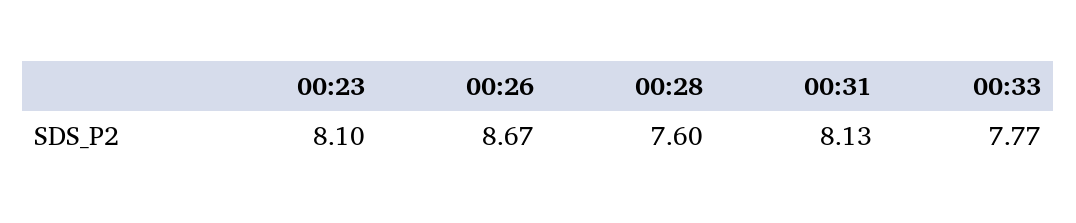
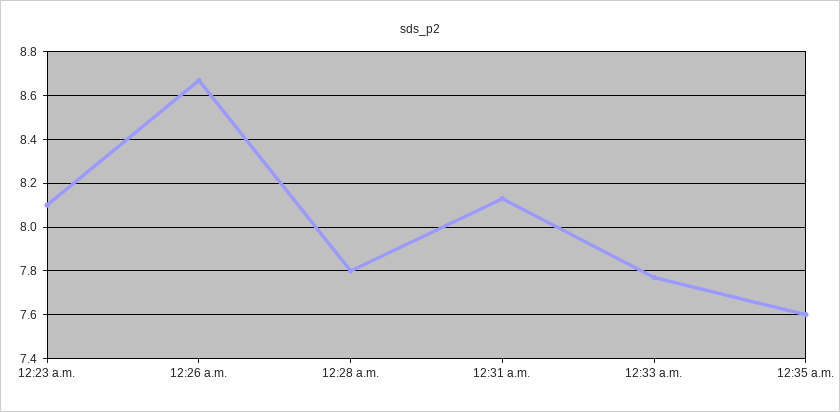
00:28: 7.6 -> 7.8
12:35 a.m.: none -> 7.6

